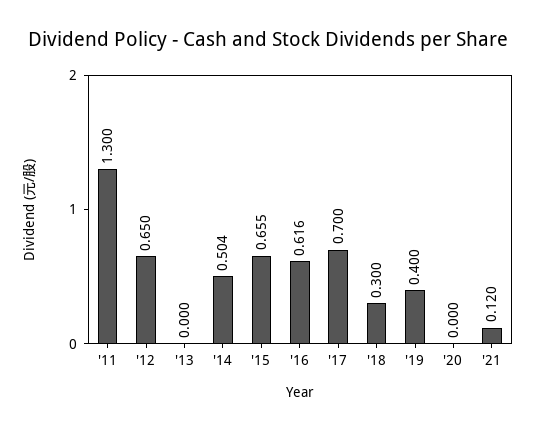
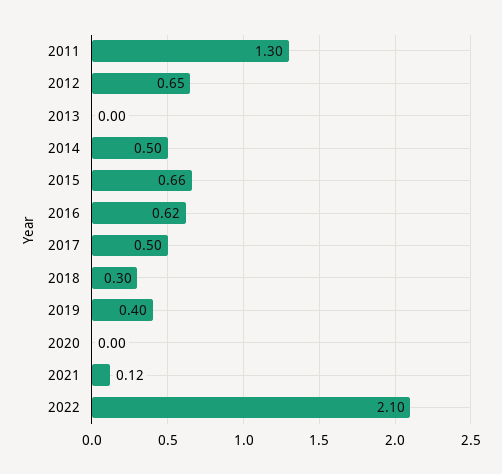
'17: 0.7 -> 0.5
2022: none -> 2.1

